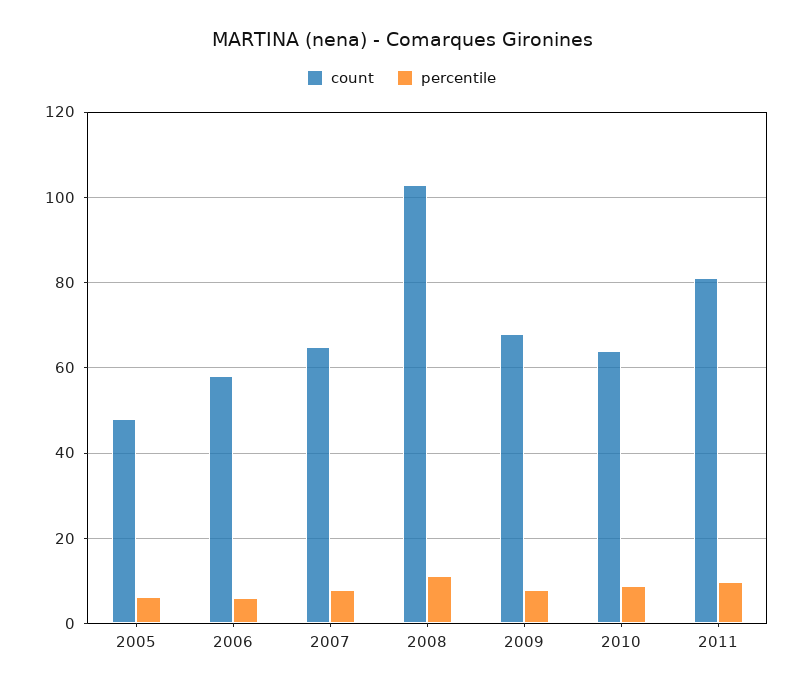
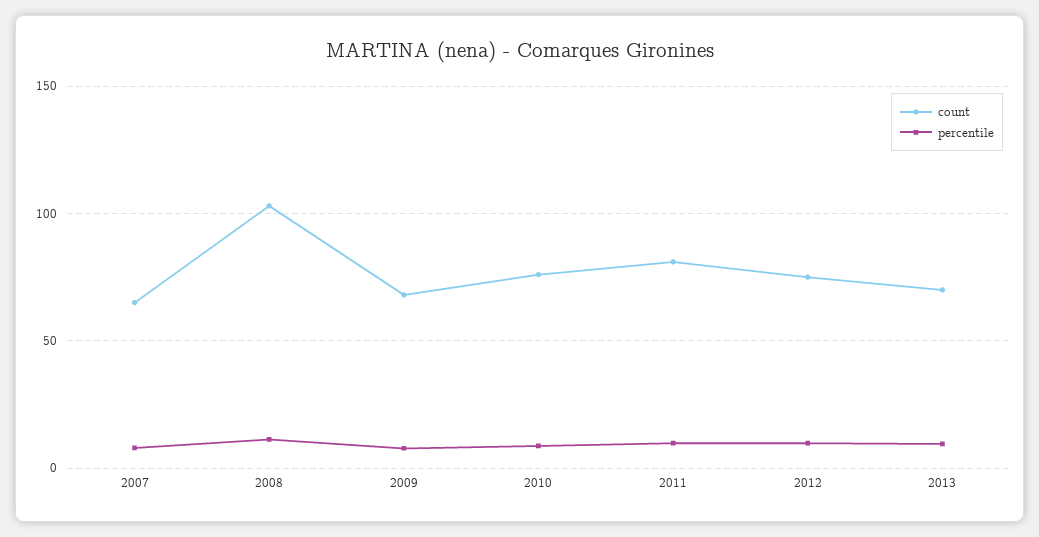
count, 2005: 48 -> none
percentile, 2005: 6 -> none
count, 2006: 58 -> none
percentile, 2006: 6 -> none
count, 2010: 64 -> 75
count, 2012: none -> 75
percentile, 2012: none -> 10
count, 2013: none -> 70
percentile, 2013: none -> 10

